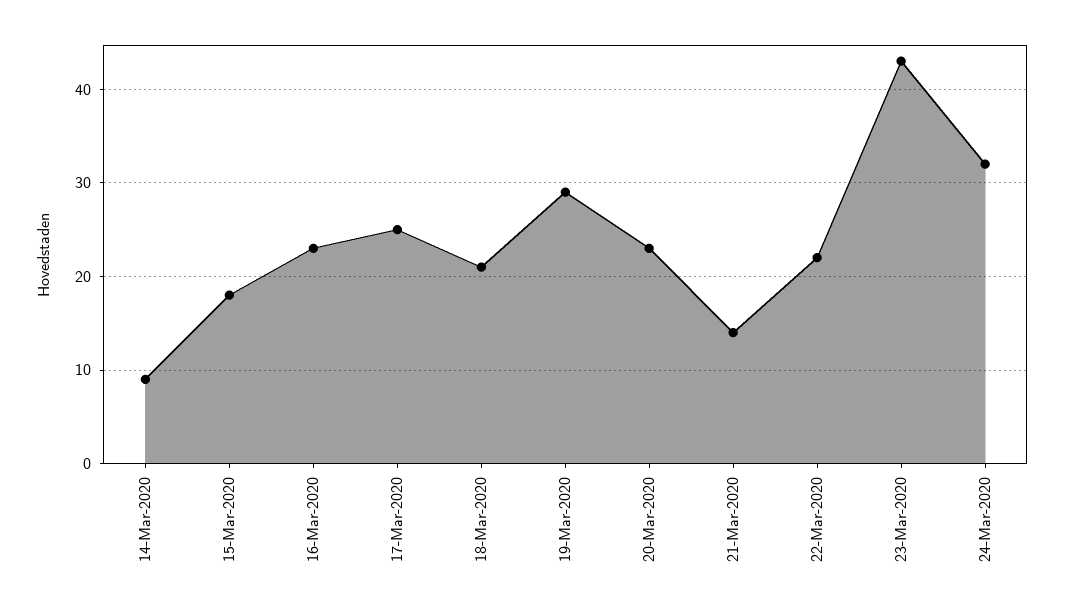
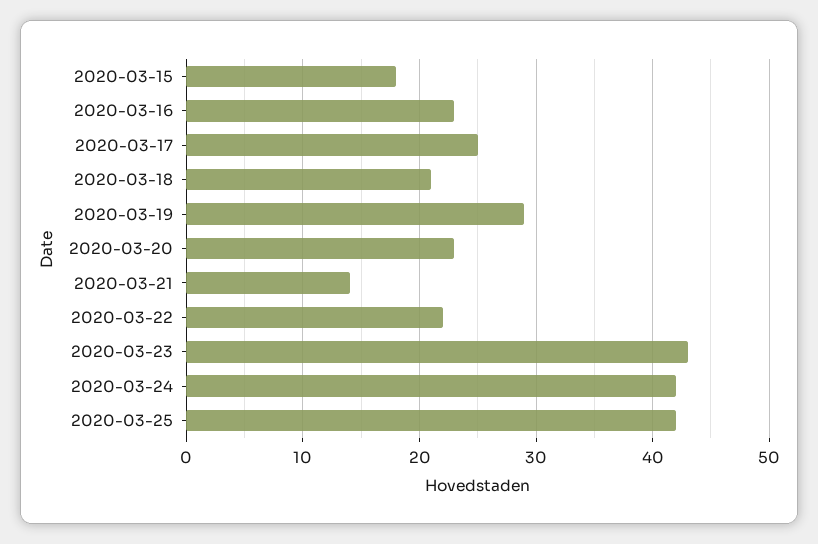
14-Mar-2020: 9 -> none
24-Mar-2020: 32 -> 42
2020-03-25: none -> 42

